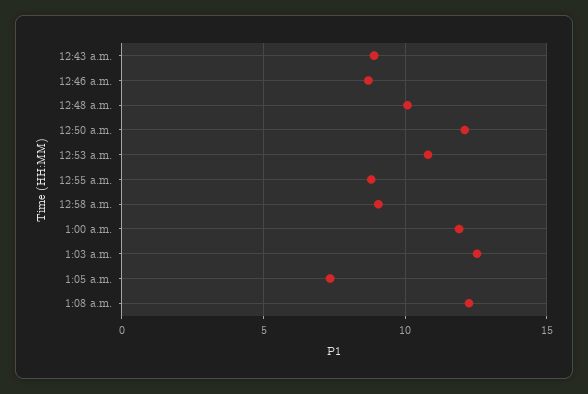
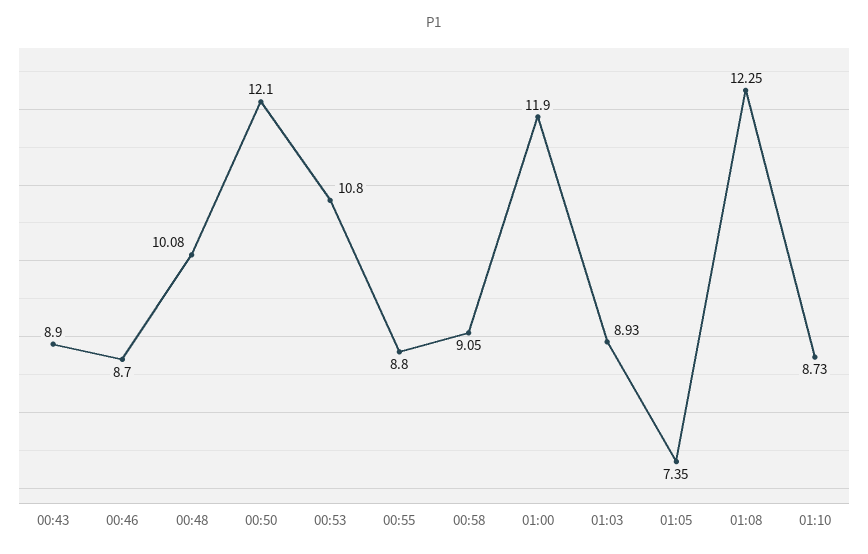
1:03 a.m.: 12.5 -> 8.93
01:10: none -> 8.73

